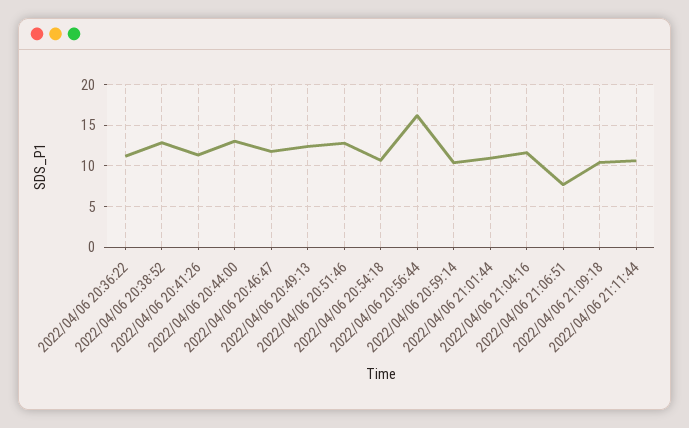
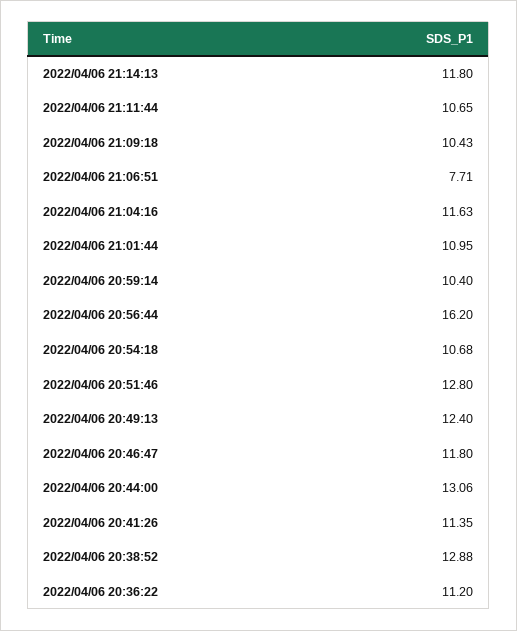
2022/04/06 21:14:13: none -> 11.8

